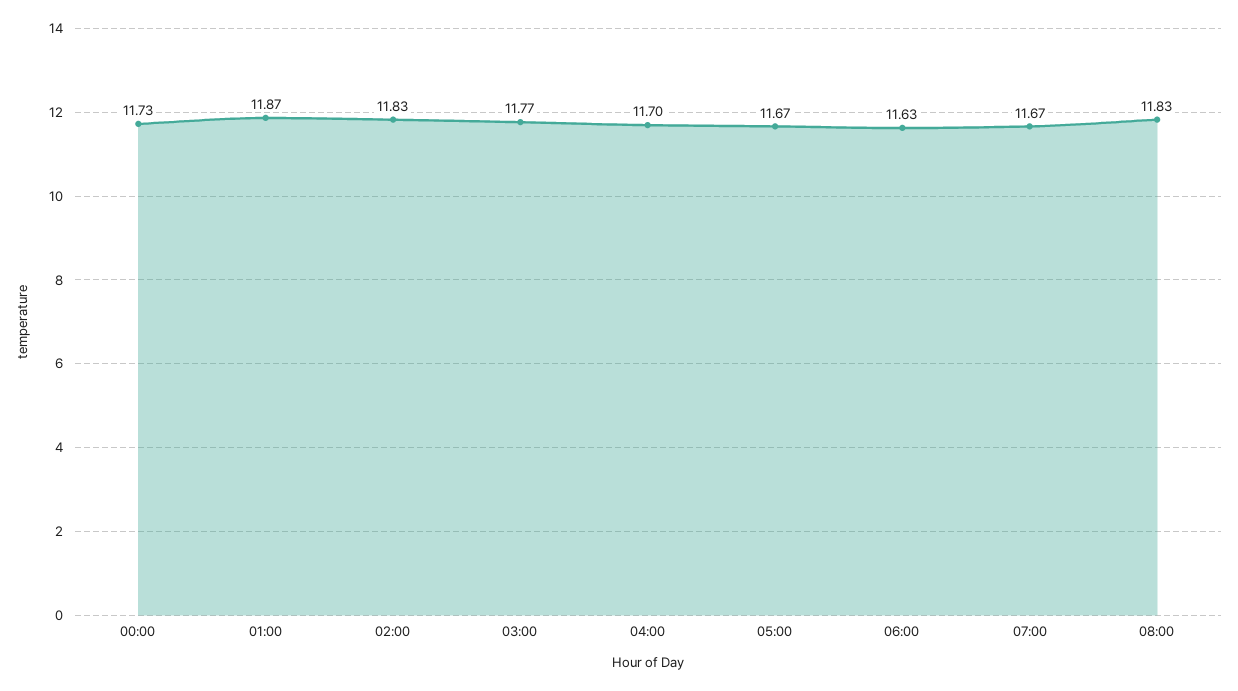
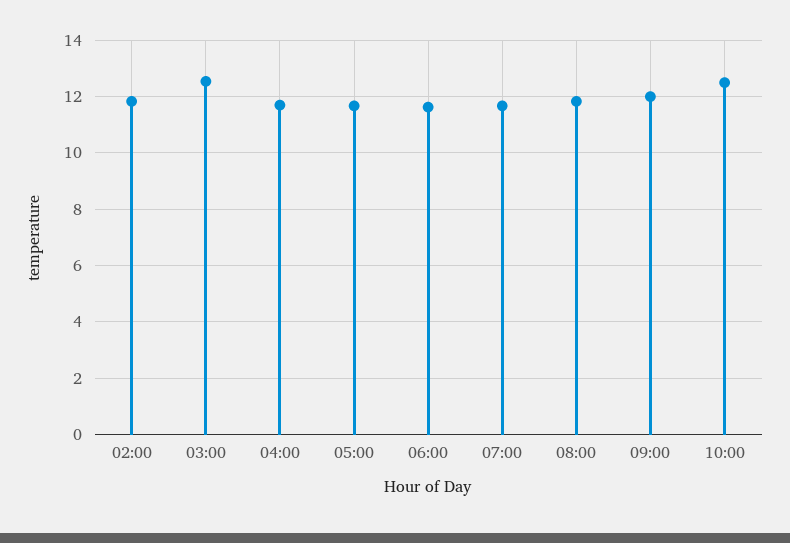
00:00: 11.73 -> none
01:00: 11.87 -> none
03:00: 11.77 -> 12.5
09:00: none -> 12
10:00: none -> 12.5

